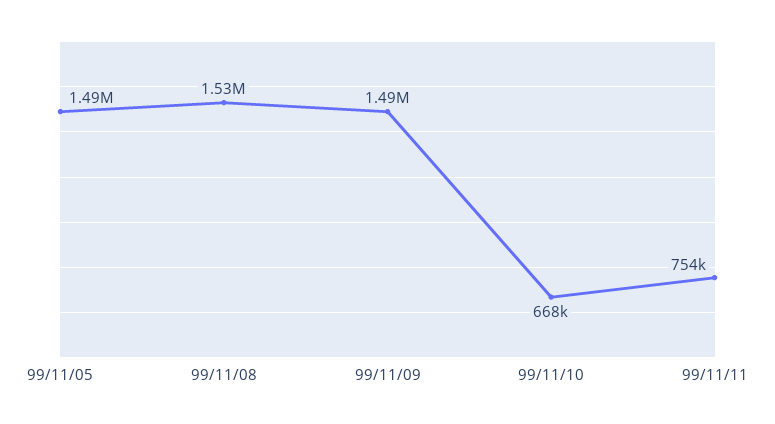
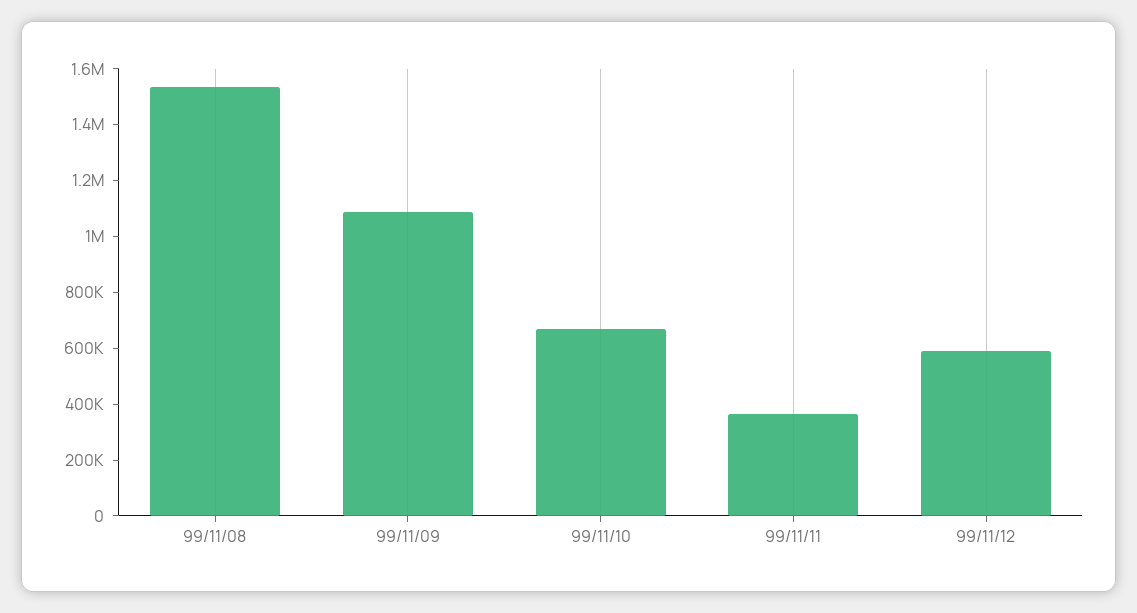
99/11/05: 1490000 -> none
99/11/09: 1490000 -> 1100000
99/11/11: 754000 -> 350000
99/11/12: none -> 600000

